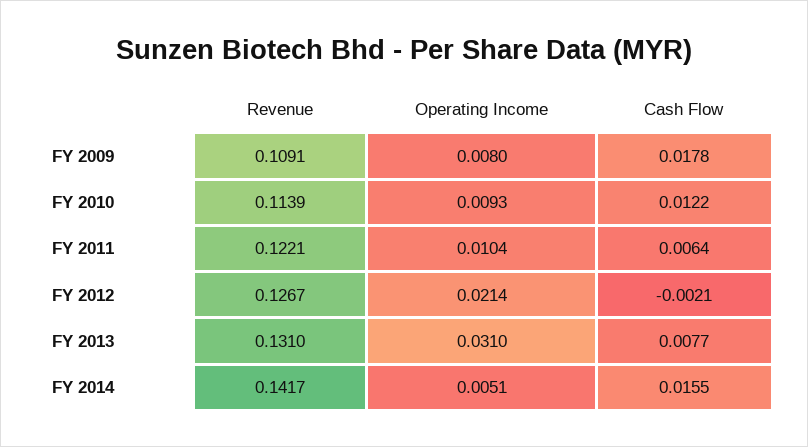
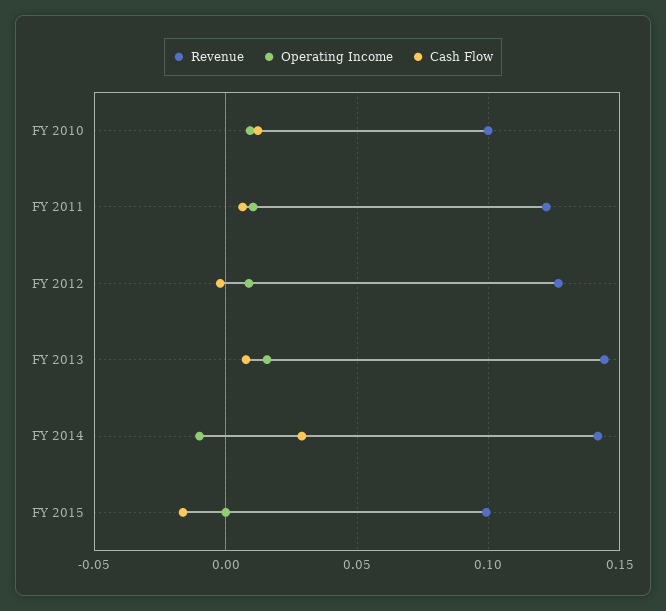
Revenue, FY 2009: 0.1091 -> none
Operating Income, FY 2009: 0.008 -> none
Cash Flow, FY 2009: 0.0178 -> none
Revenue, FY 2010: 0.1139 -> 0.1
Operating Income, FY 2012: 0.0214 -> 0.01
Revenue, FY 2013: 0.131 -> 0.145
Operating Income, FY 2013: 0.031 -> 0.015
Operating Income, FY 2014: 0.0051 -> -0.01
Cash Flow, FY 2014: 0.0155 -> 0.03
Revenue, FY 2015: none -> 0.1
Operating Income, FY 2015: none -> 0
Cash Flow, FY 2015: none -> -0.015

